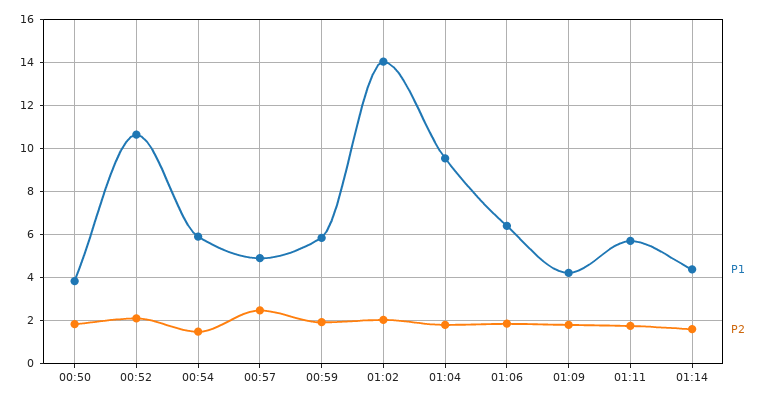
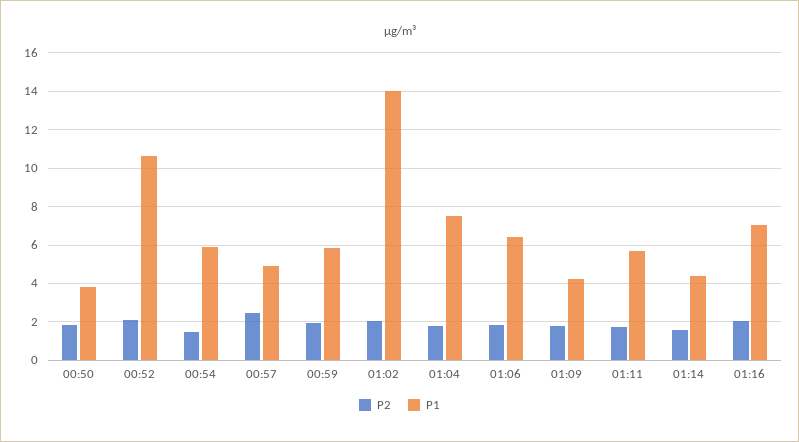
P1, 01:04: 9.5 -> 7.5
P2, 01:16: none -> 2
P1, 01:16: none -> 7

